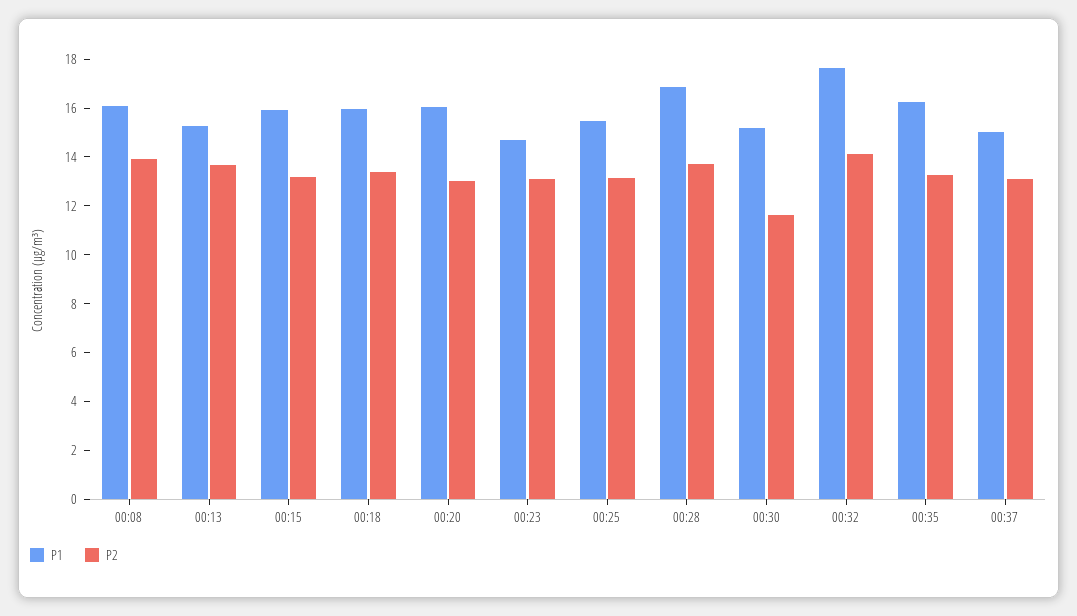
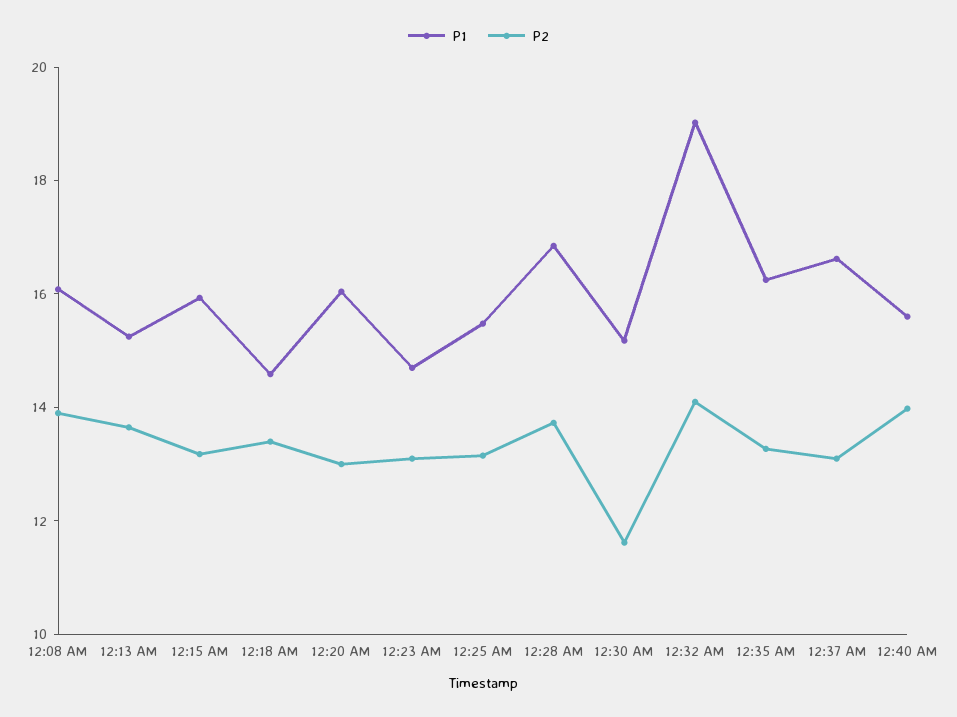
P1, 00:18: 16 -> 14.5
P1, 00:32: 17.5 -> 19
P1, 00:37: 15 -> 16.5
P1, 12:40 AM: none -> 15.5
P2, 12:40 AM: none -> 14

